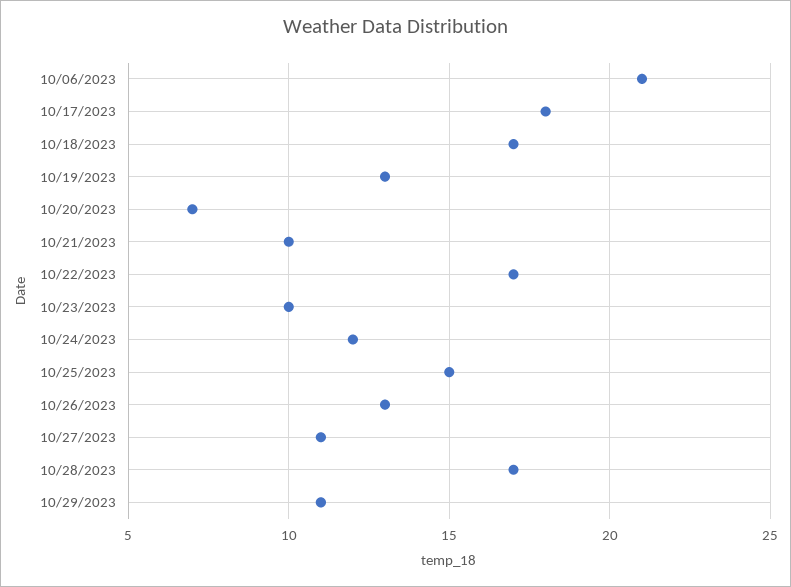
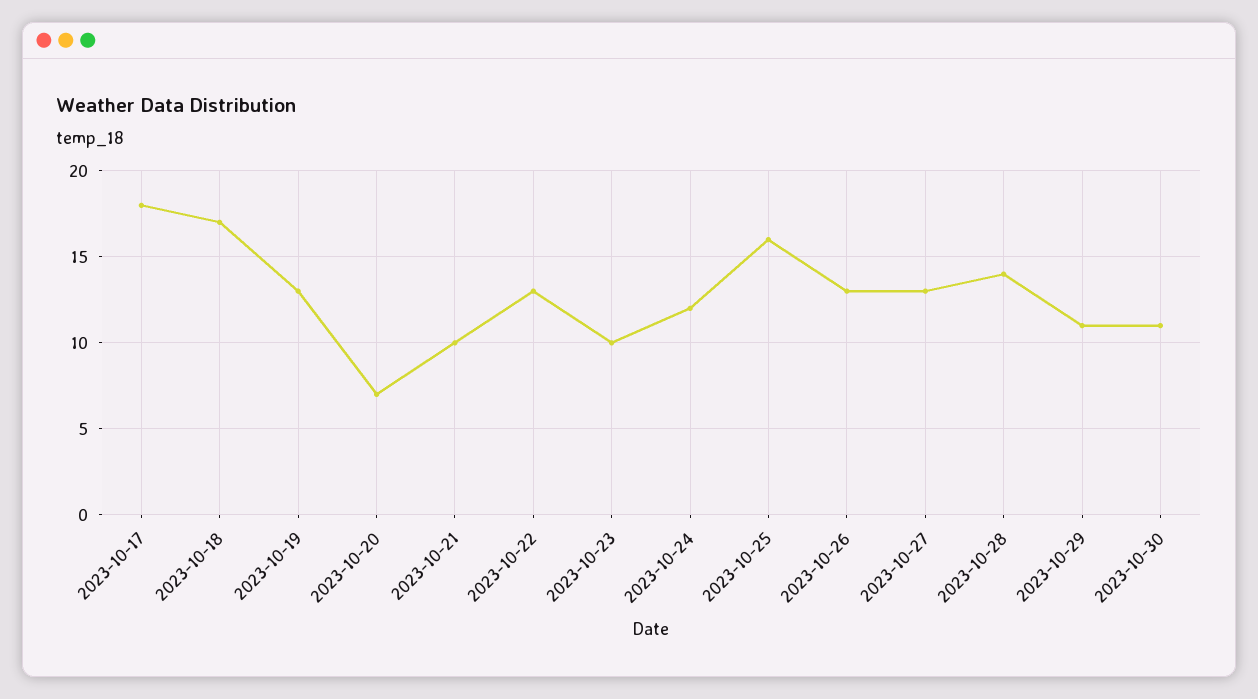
10/06/2023: 21 -> none
10/22/2023: 17 -> 13
10/25/2023: 15 -> 16
10/27/2023: 11 -> 13
10/28/2023: 17 -> 14
2023-10-30: none -> 11

